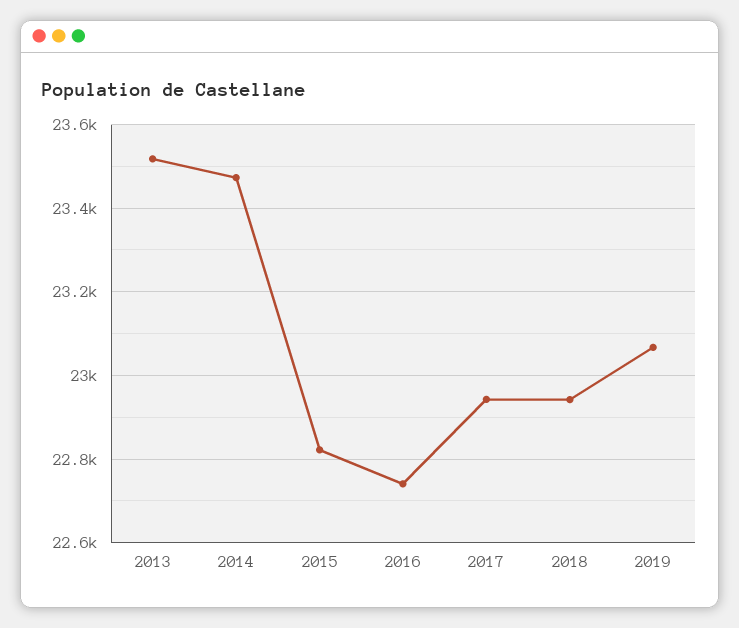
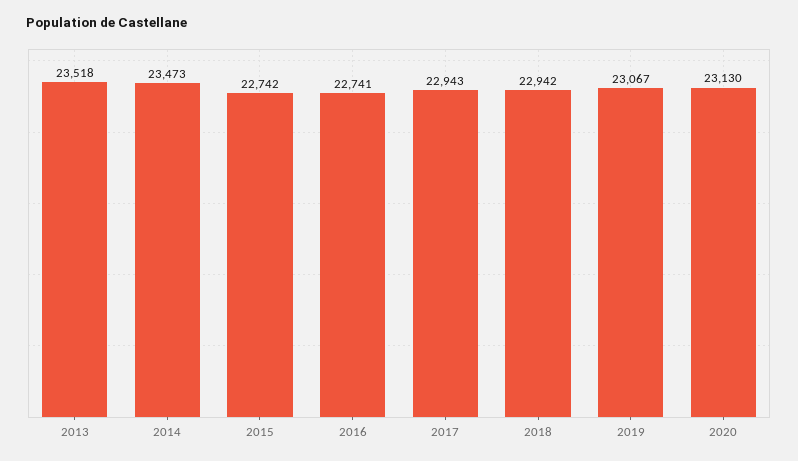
2015: 22820 -> 22742
2020: none -> 23130

